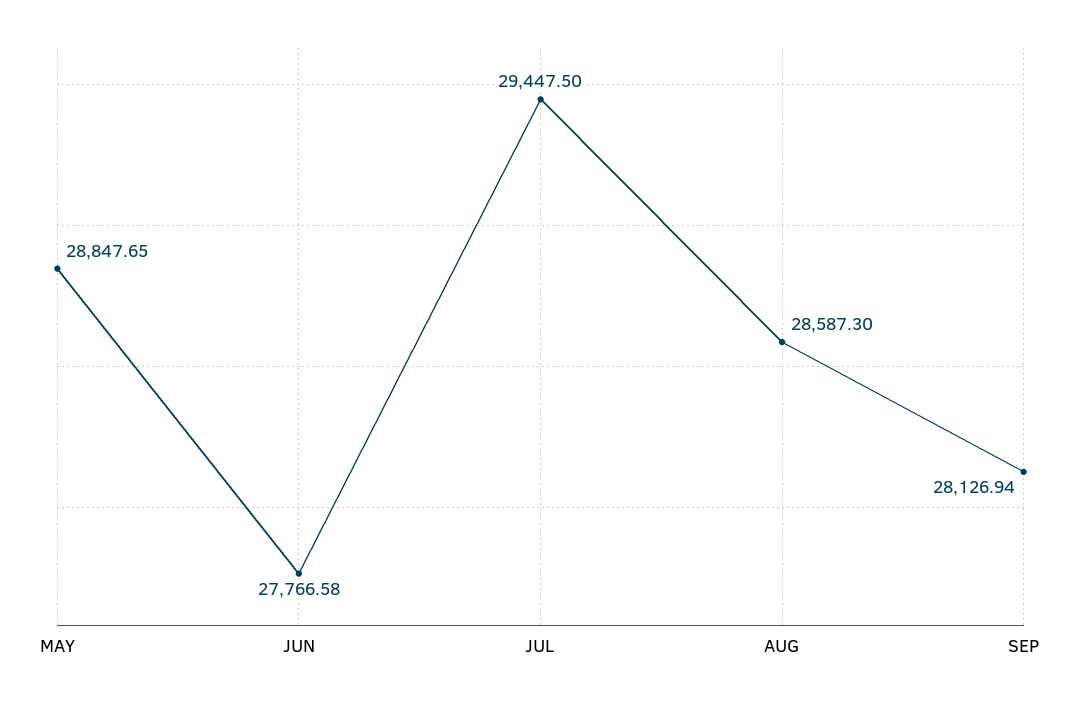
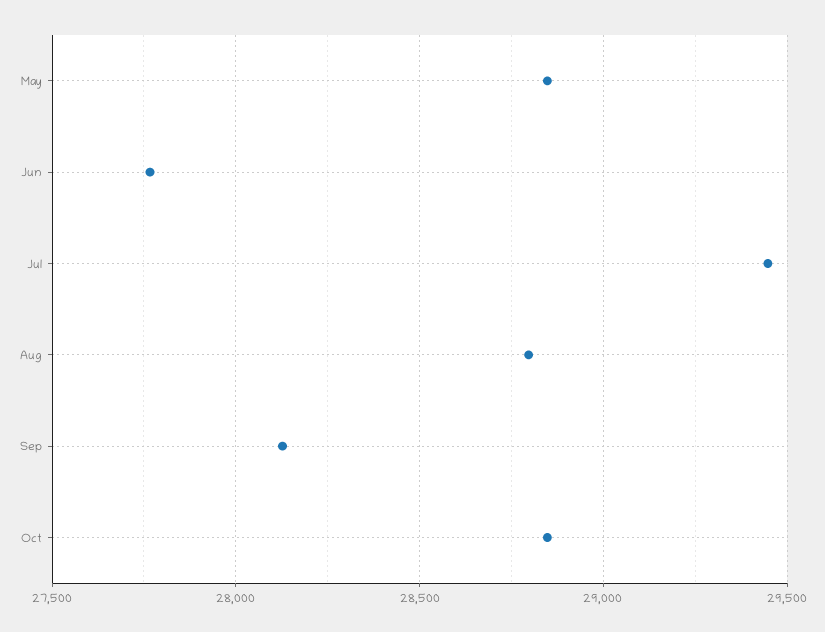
AUG: 28587.3 -> 28800
Oct: none -> 28850

